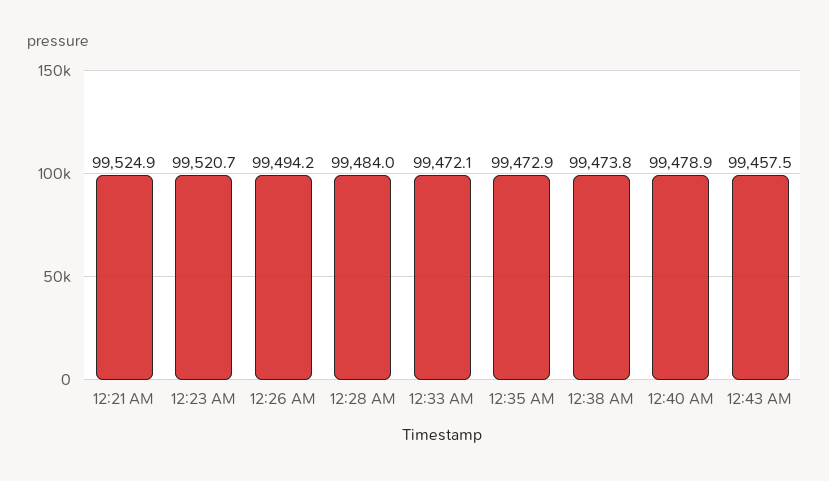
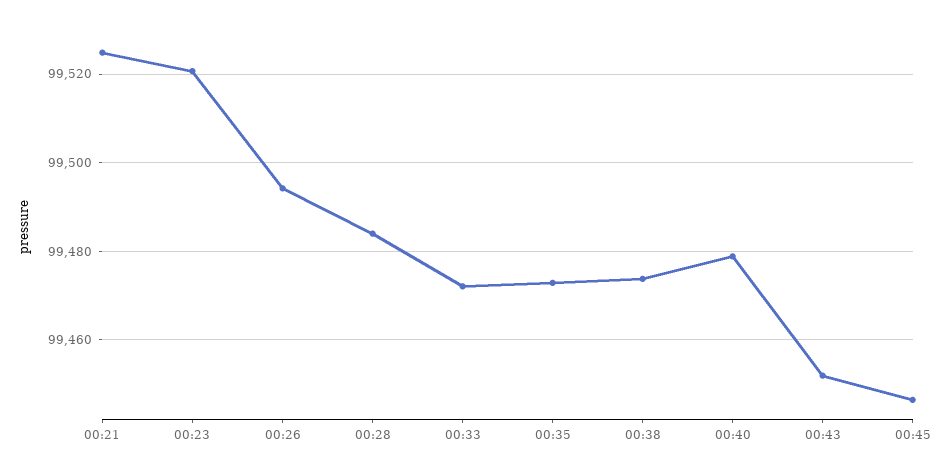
12:43 AM: 99457.5 -> 99452
00:45: none -> 99446

